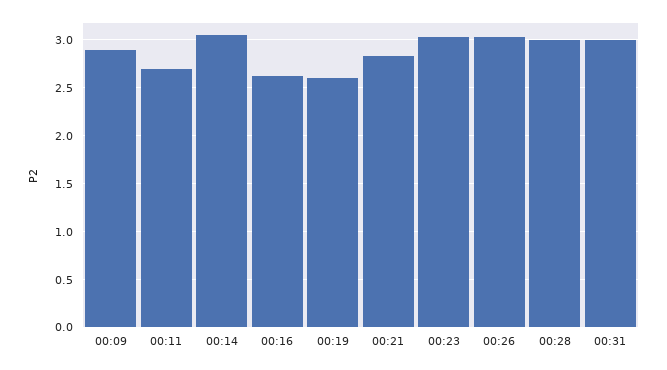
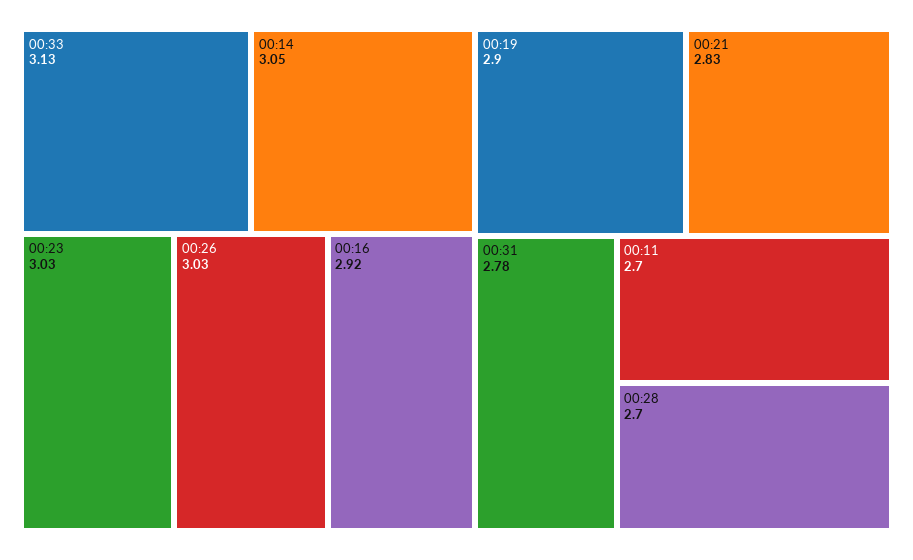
00:09: 2.9 -> none
00:16: 2.6 -> 2.92
00:19: 2.6 -> 2.9
00:28: 3 -> 2.7
00:31: 3 -> 2.78
00:33: none -> 3.13

